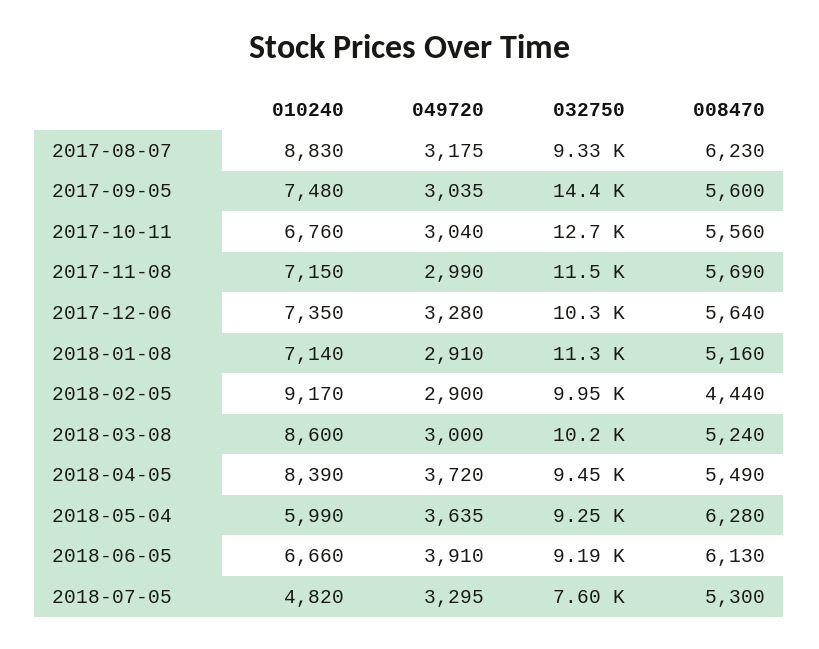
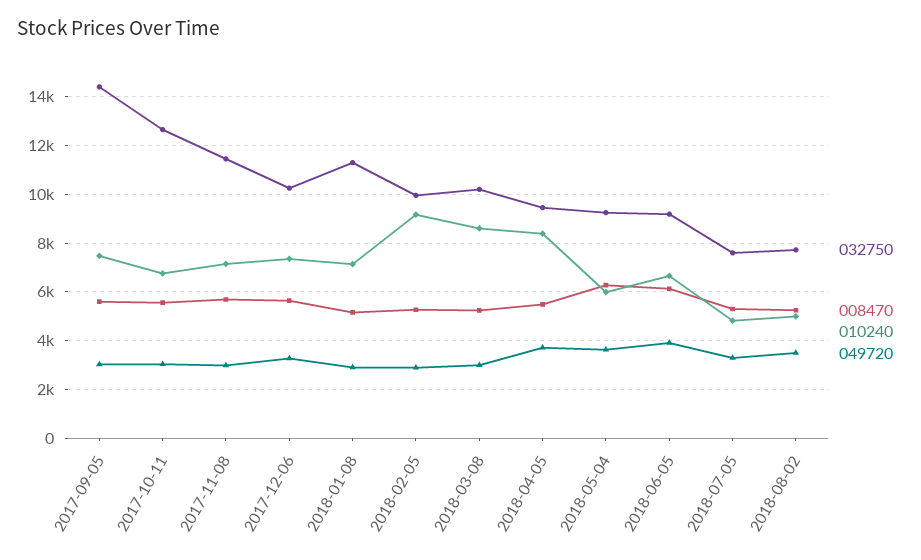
010240, 2017-08-07: 8830 -> none
049720, 2017-08-07: 3175 -> none
032750, 2017-08-07: 9330 -> none
008470, 2017-08-07: 6230 -> none
008470, 2018-02-05: 4440 -> 5250
032750, 2018-08-02: none -> 7750
008470, 2018-08-02: none -> 5250
010240, 2018-08-02: none -> 5000
049720, 2018-08-02: none -> 3500

